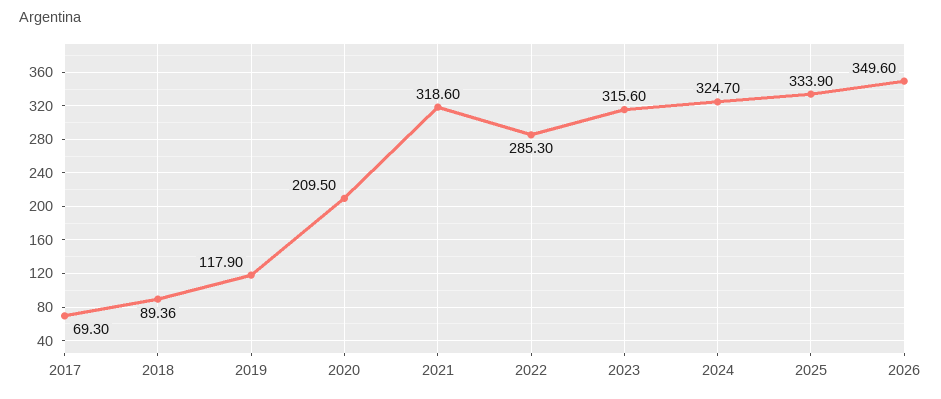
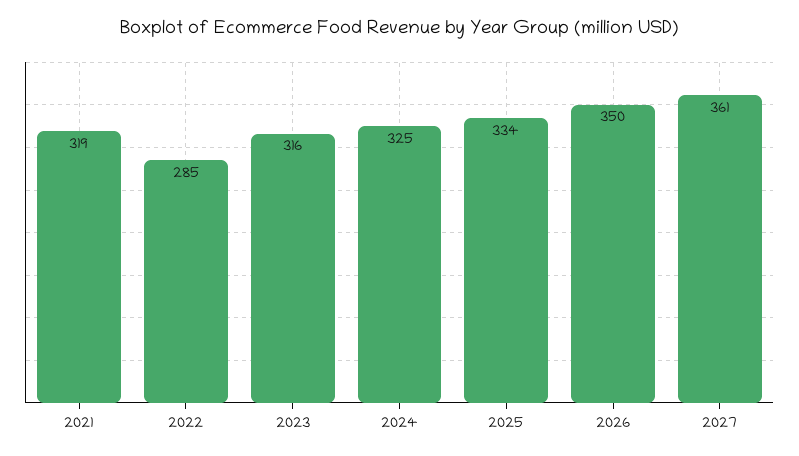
2017: 69.3 -> none
2018: 89.36 -> none
2019: 117.9 -> none
2020: 209.5 -> none
2027: none -> 361

